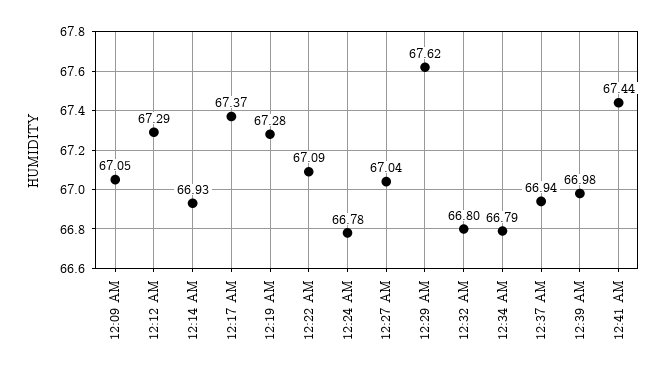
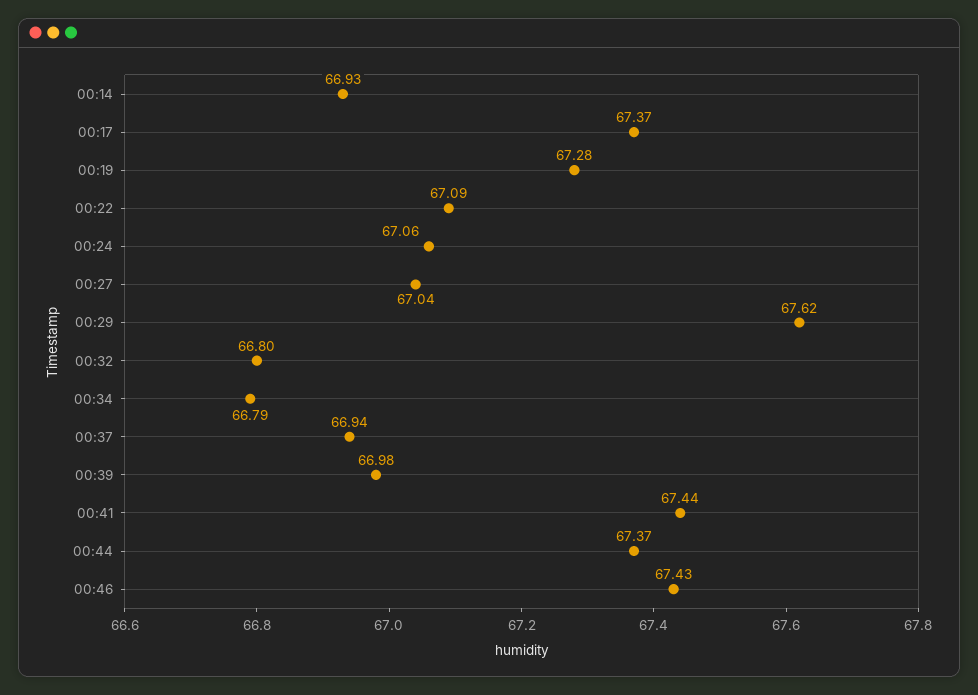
12:09 AM: 67.05 -> none
12:12 AM: 67.29 -> none
12:24 AM: 66.78 -> 67.06
00:44: none -> 67.37
00:46: none -> 67.43

